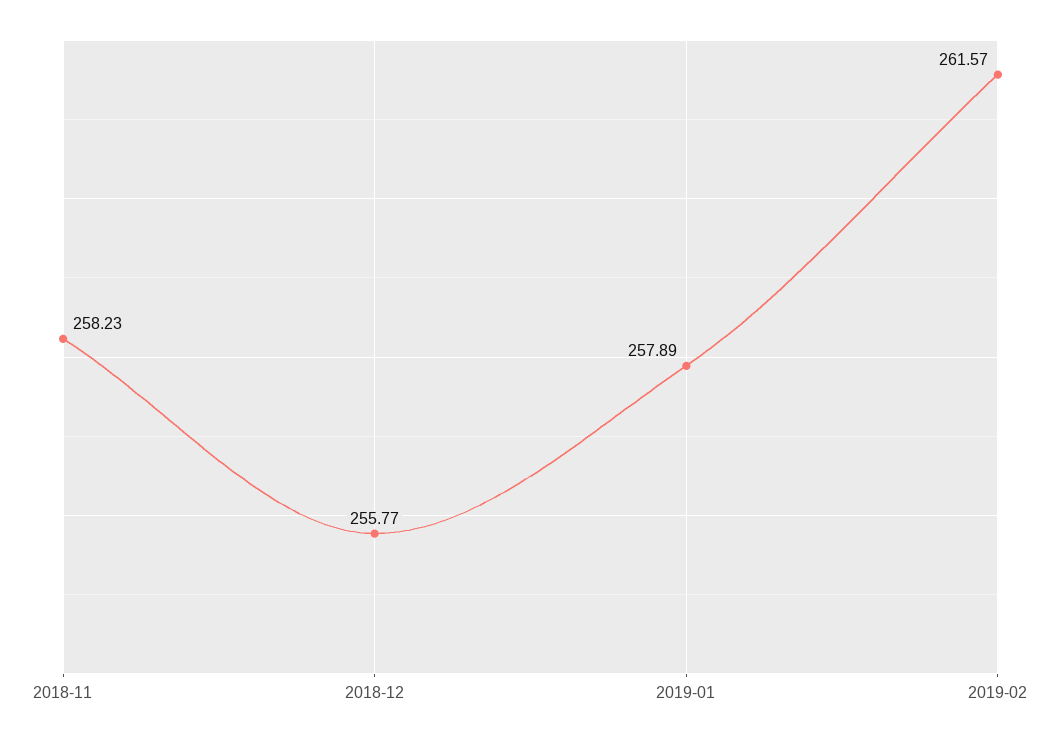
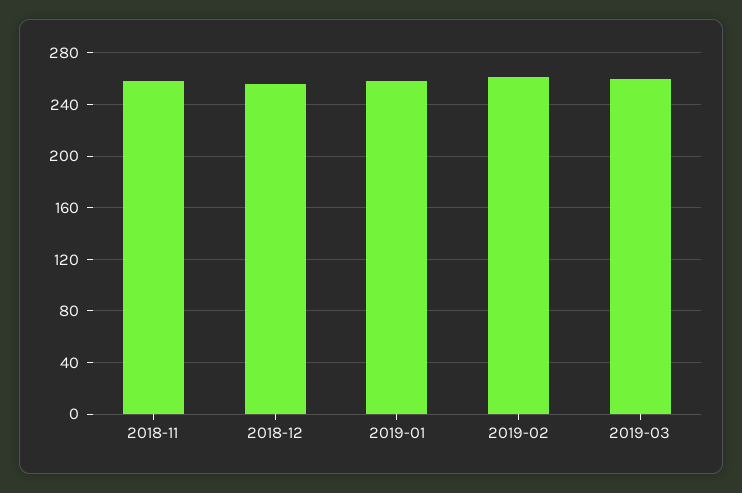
2019-03: none -> 260

